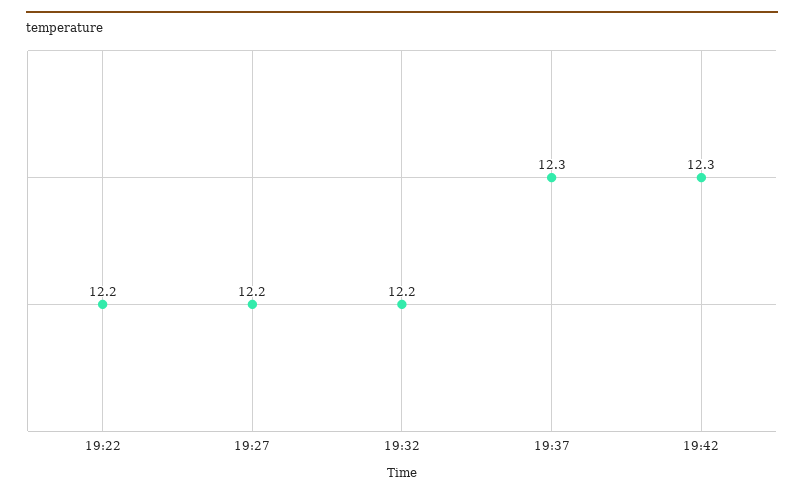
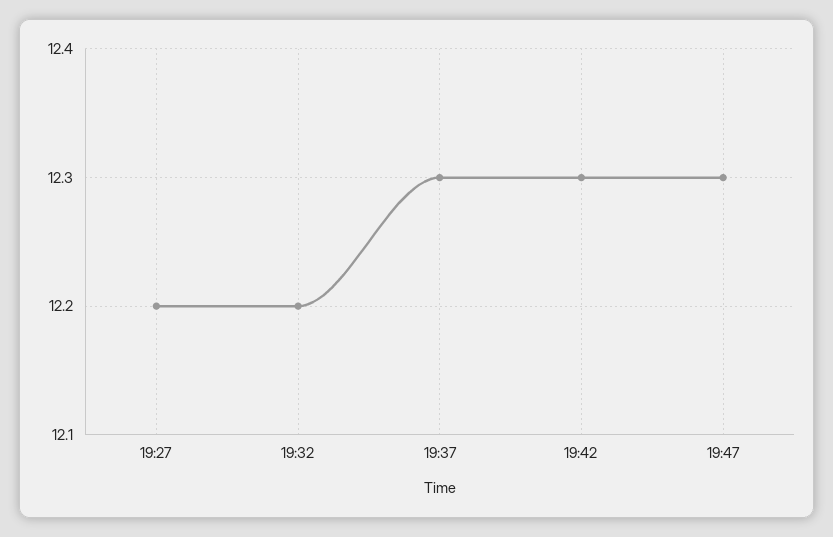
19:22: 12.2 -> none
19:47: none -> 12.3

